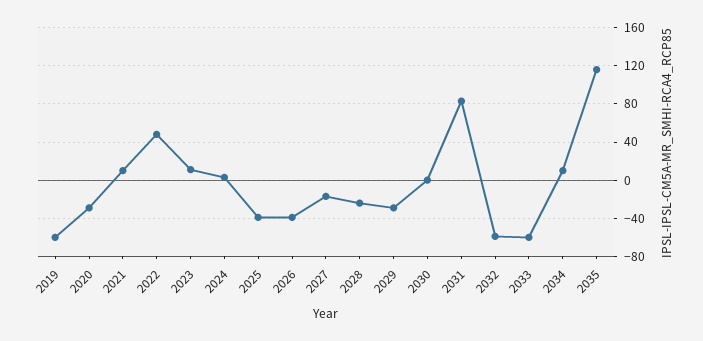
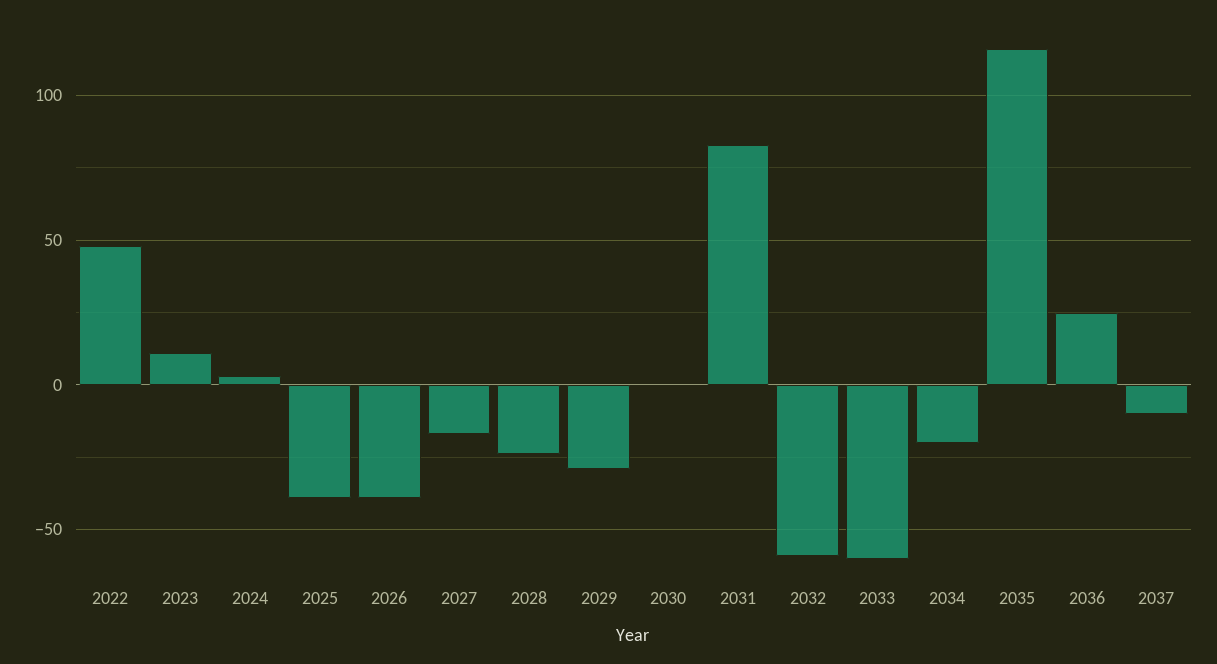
2019: -60 -> none
2020: -30 -> none
2021: 10 -> none
2034: 10 -> -20
2036: none -> 25
2037: none -> -10

